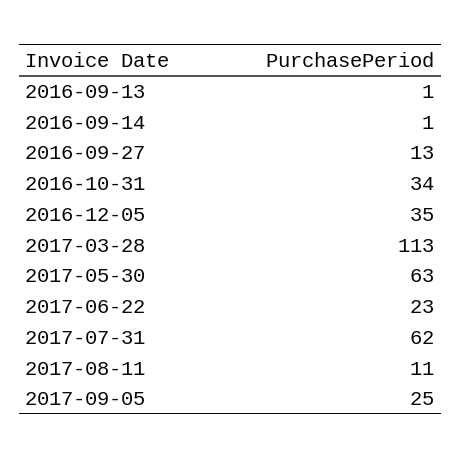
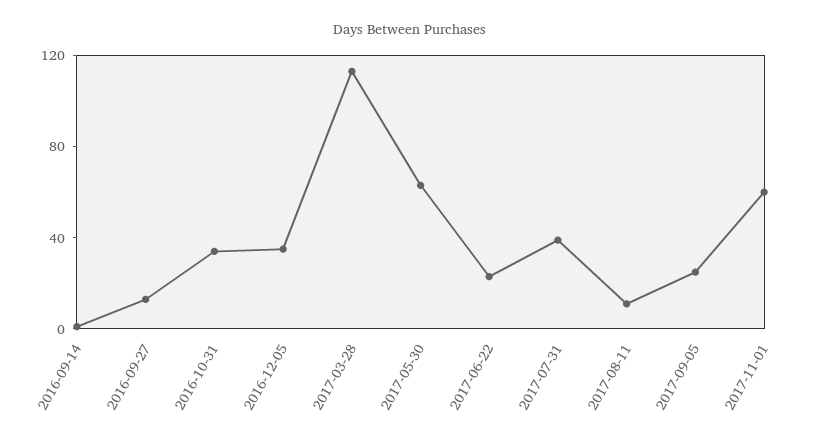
2016-09-13: 1 -> none
2017-07-31: 62 -> 40
2017-11-01: none -> 60

